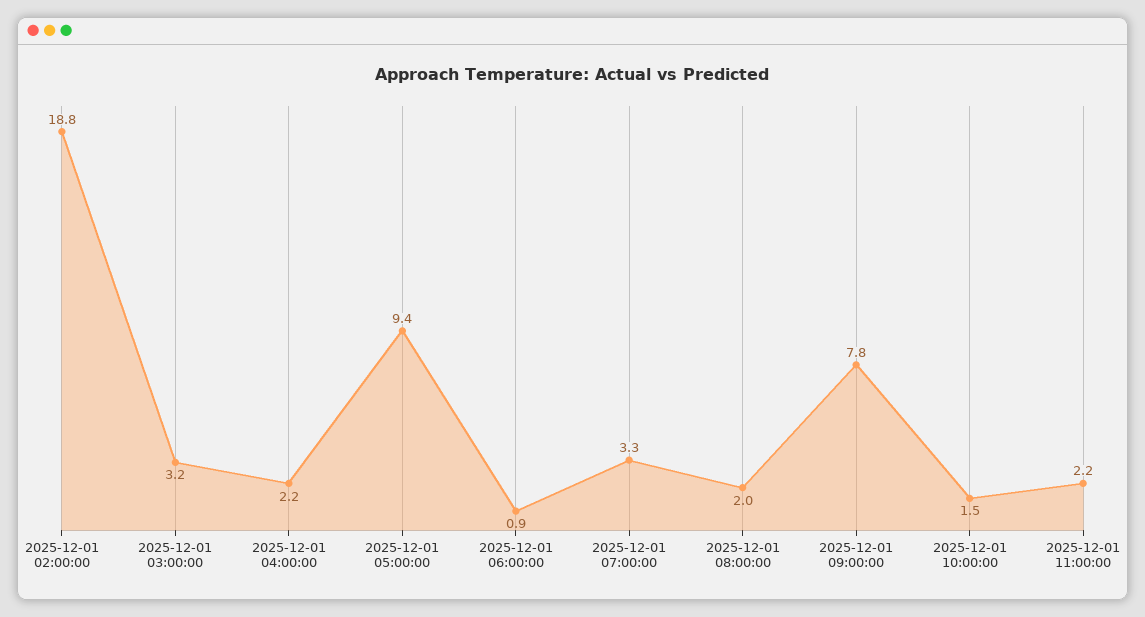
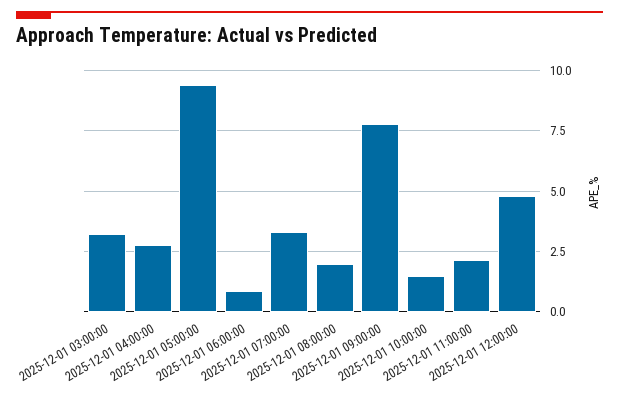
2025-12-01 02:00:00: 18.8 -> none
2025-12-01 04:00:00: 2.2 -> 2.75
2025-12-01 12:00:00: none -> 4.75

